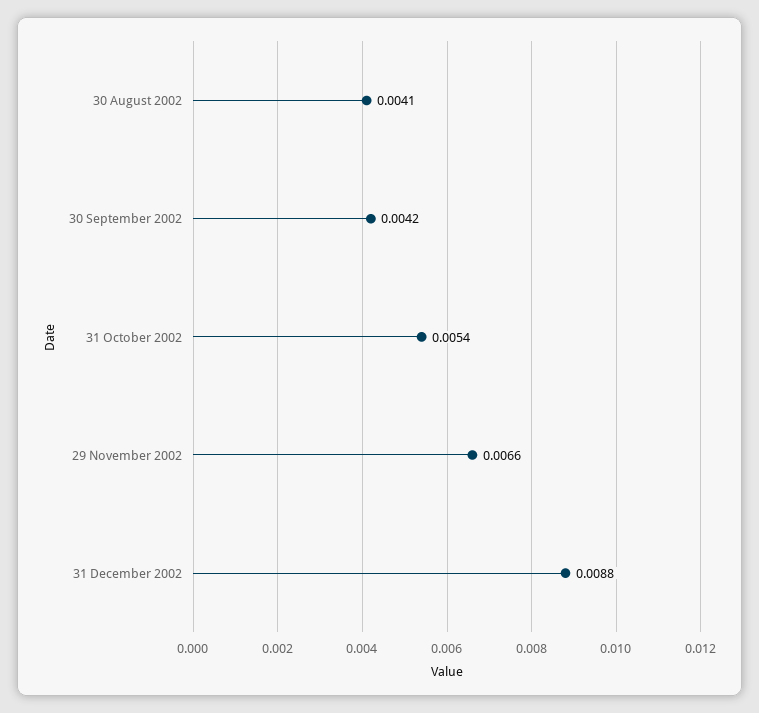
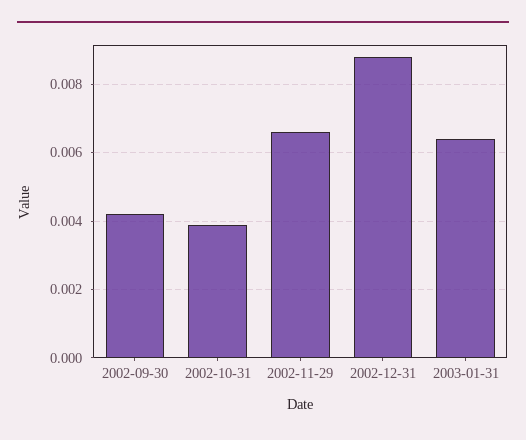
30 August 2002: 0.0041 -> none
31 October 2002: 0.0054 -> 0.004
2003-01-31: none -> 0.0065

